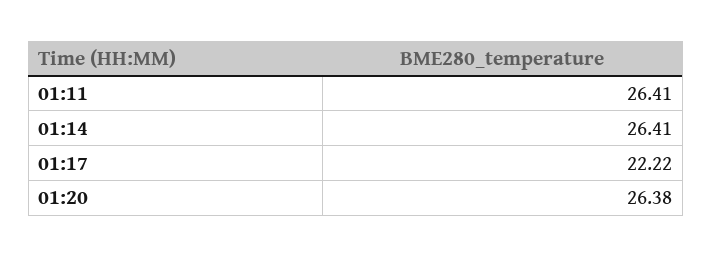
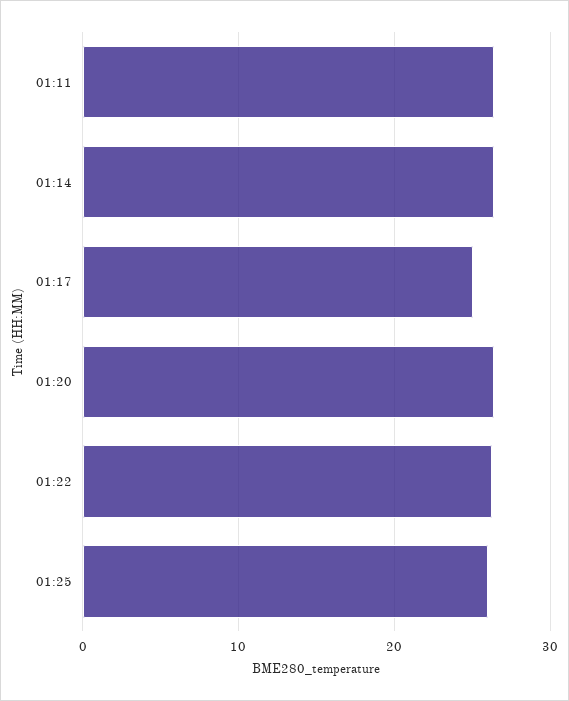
01:17: 22.22 -> 25
01:22: none -> 26
01:25: none -> 26

